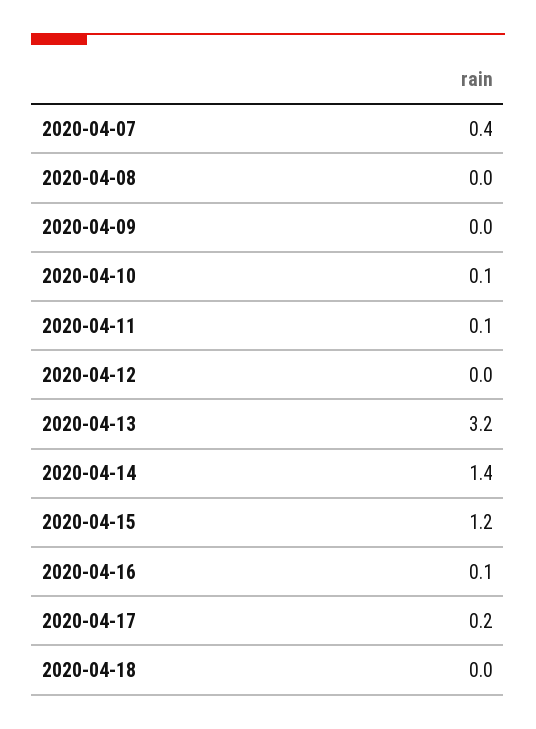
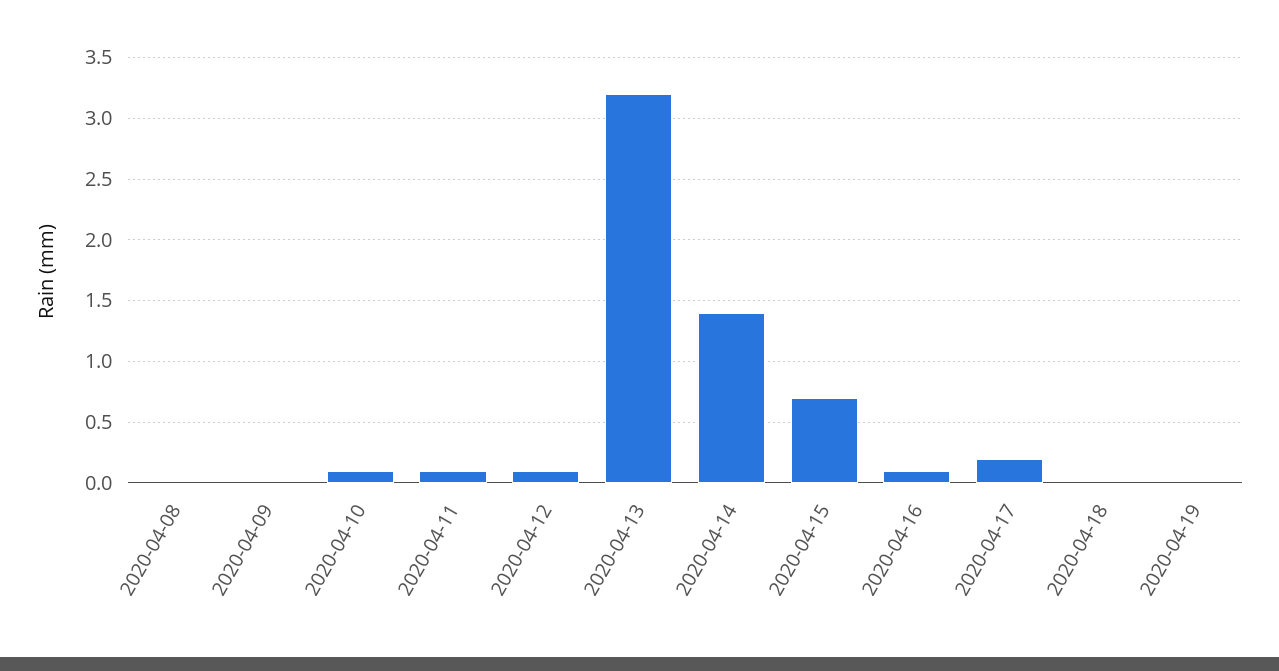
2020-04-07: 0.4 -> none
2020-04-12: 0 -> 0.1
2020-04-15: 1.2 -> 0.7
2020-04-19: none -> 0

